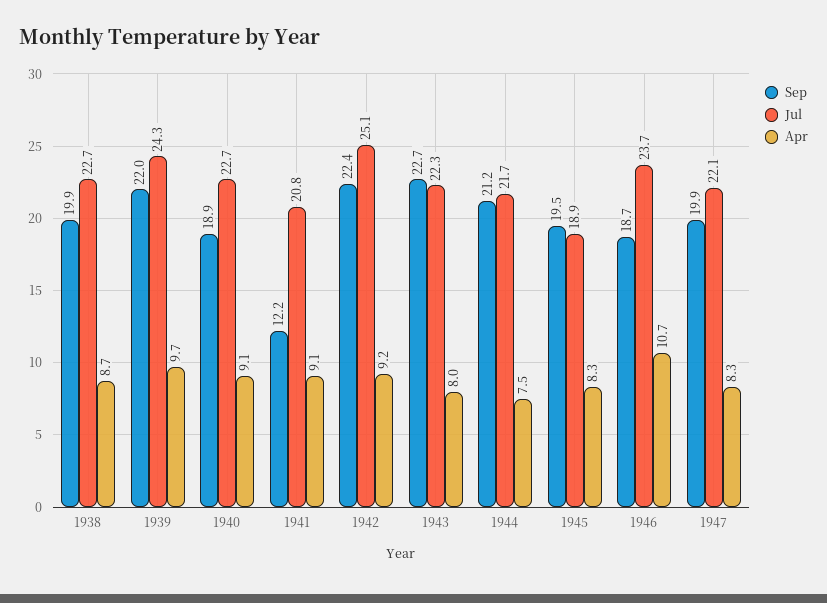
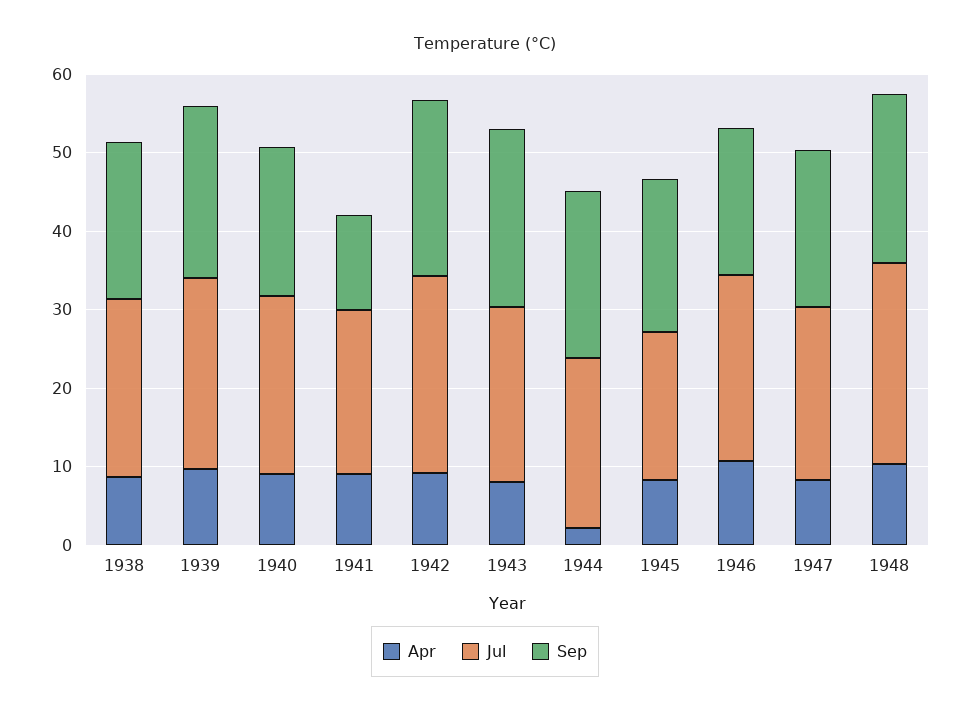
Apr, 1944: 7.5 -> 2
Apr, 1948: none -> 10
Jul, 1948: none -> 26
Sep, 1948: none -> 22

